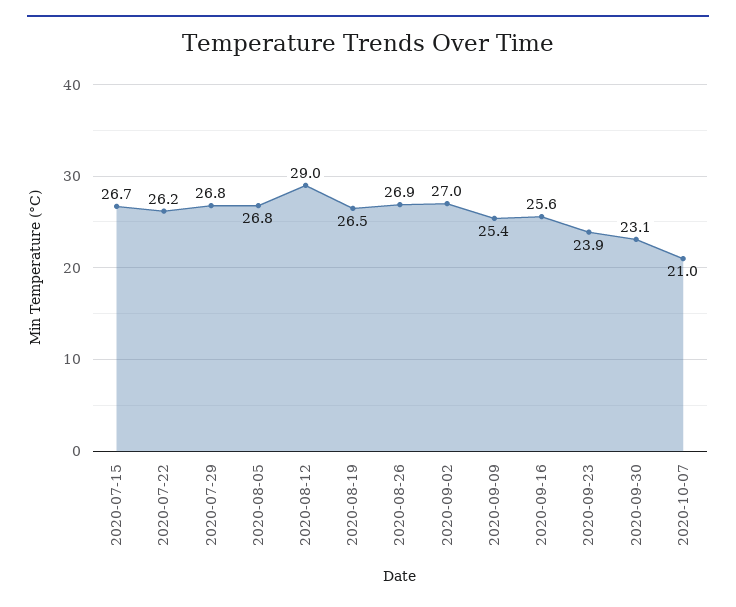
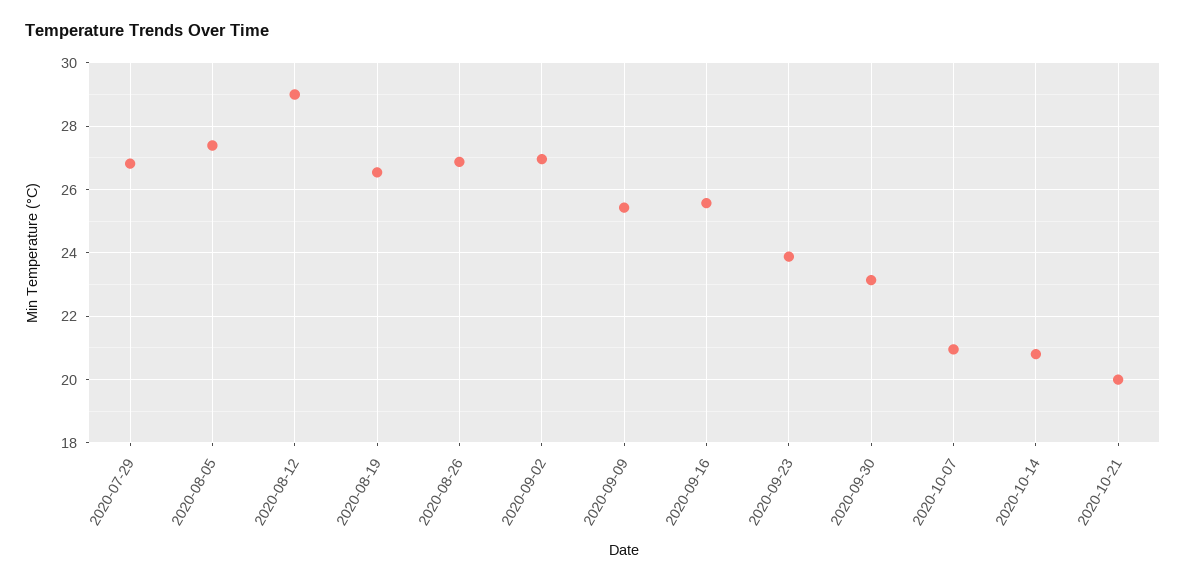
2020-07-15: 26.7 -> none
2020-07-22: 26.2 -> none
2020-08-05: 26.8 -> 27.4
2020-10-14: none -> 20.8
2020-10-21: none -> 20

